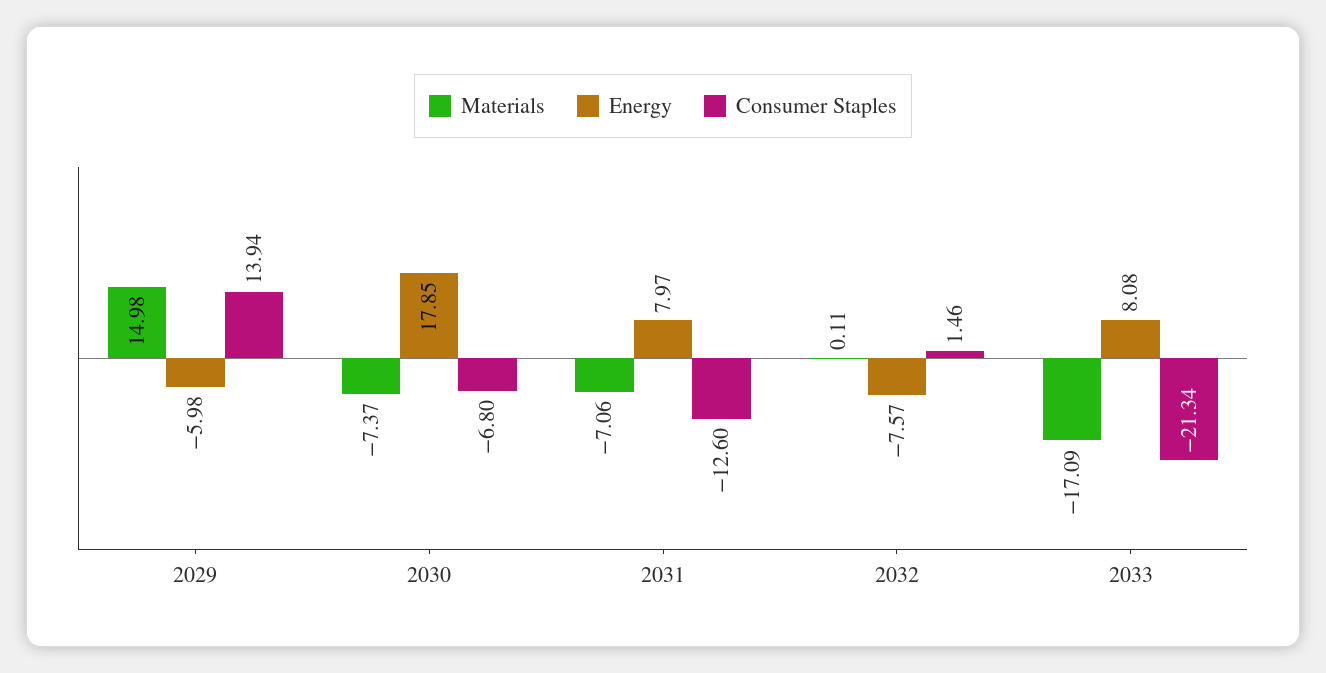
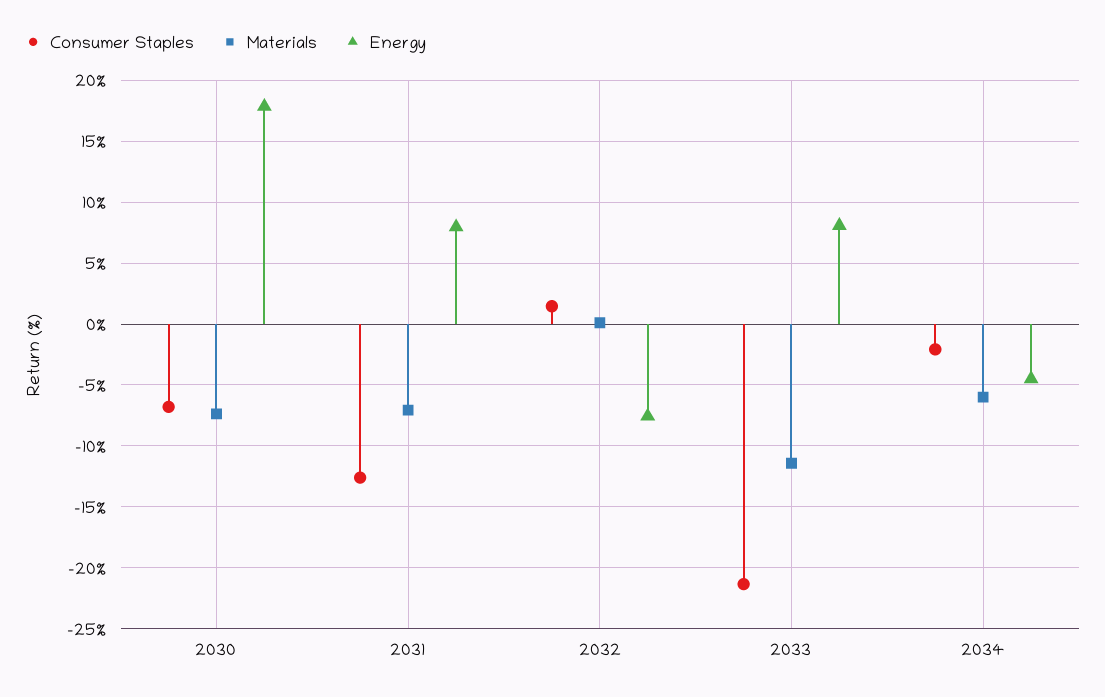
Materials, 2029: 14.98 -> none
Energy, 2029: -5.98 -> none
Consumer Staples, 2029: 13.94 -> none
Materials, 2033: -17.09 -> -11.5
Consumer Staples, 2034: none -> -2
Materials, 2034: none -> -6
Energy, 2034: none -> -4.5

